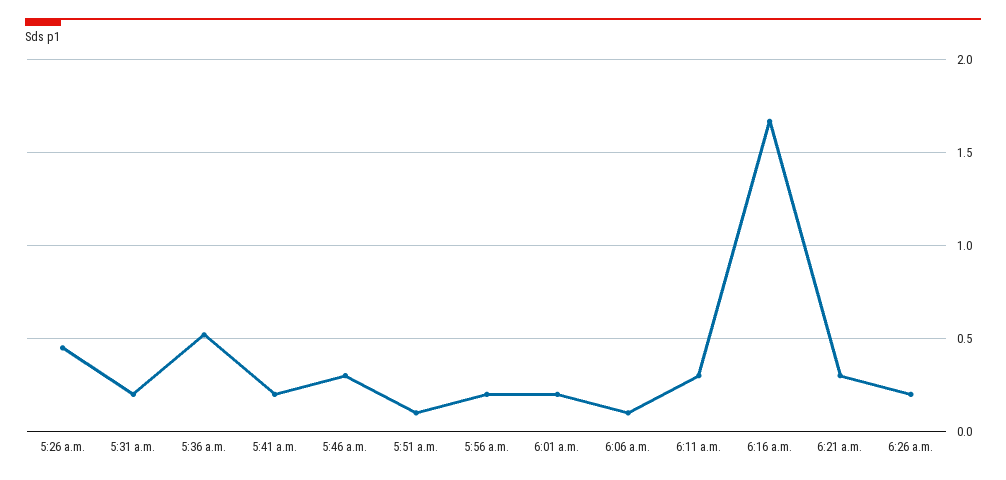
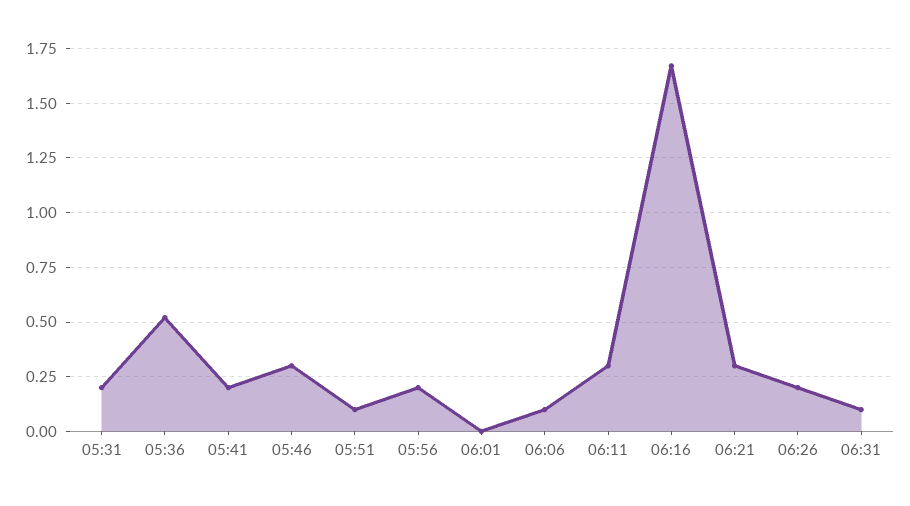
5:26 a.m.: 0.45 -> none
6:01 a.m.: 0.2 -> 0
06:31: none -> 0.1

